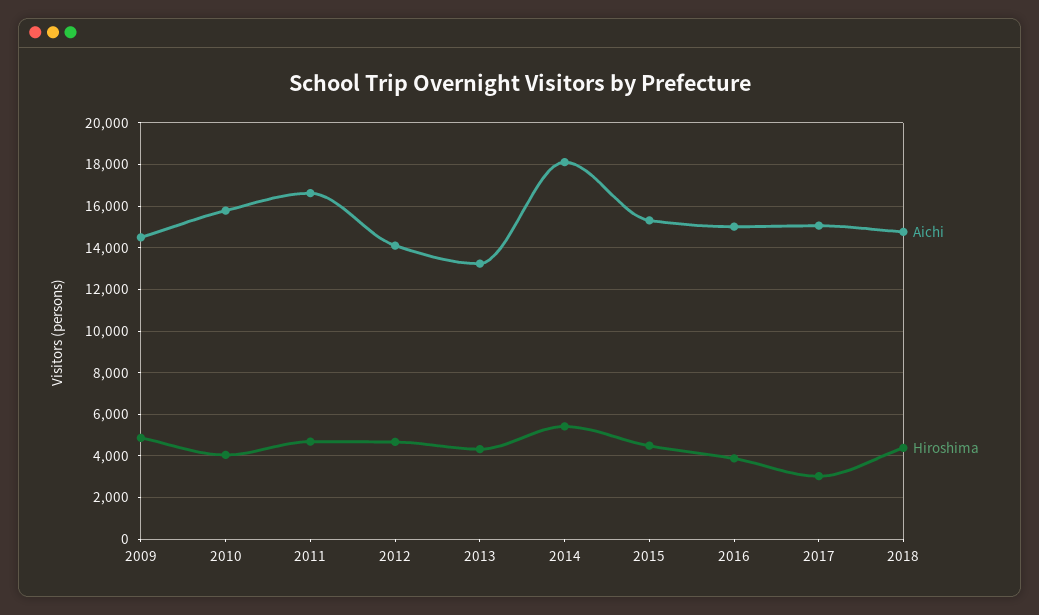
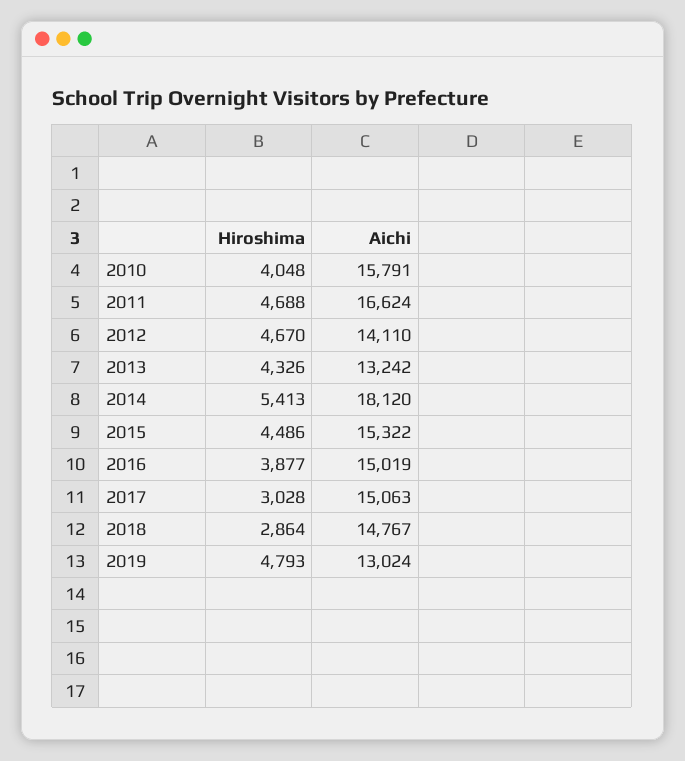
Aichi, 2009: 14500 -> none
Hiroshima, 2009: 5000 -> none
Hiroshima, 2018: 4500 -> 2864
Hiroshima, 2019: none -> 4793
Aichi, 2019: none -> 13024

